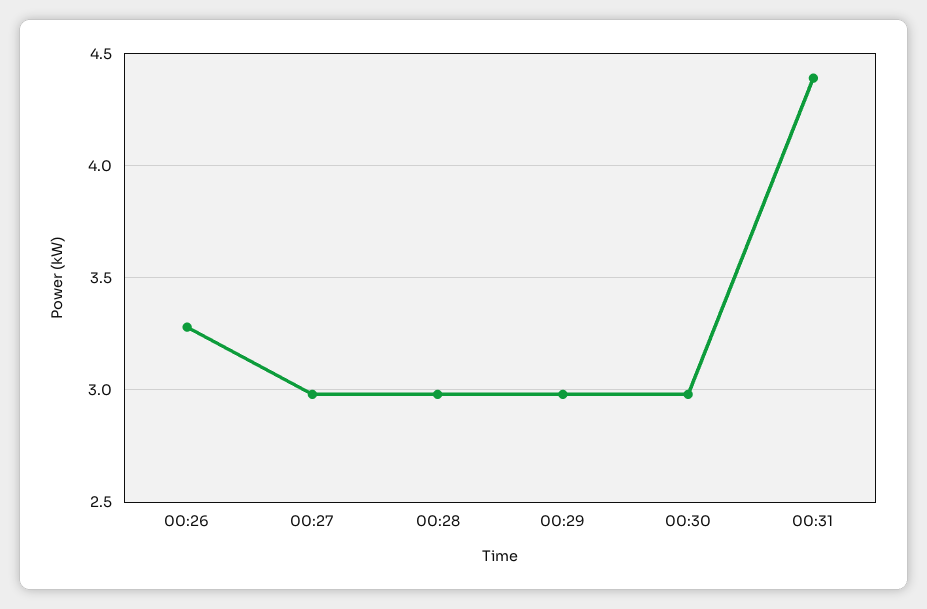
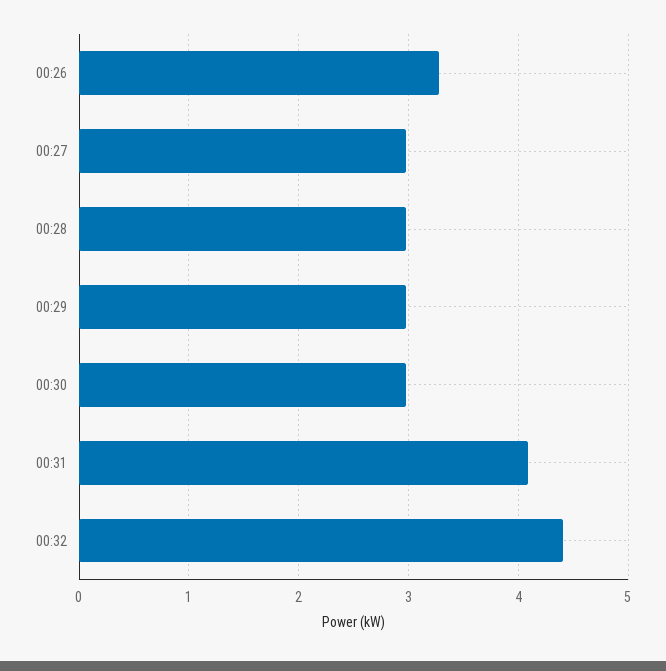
00:31: 4.4 -> 4.1
00:32: none -> 4.4

